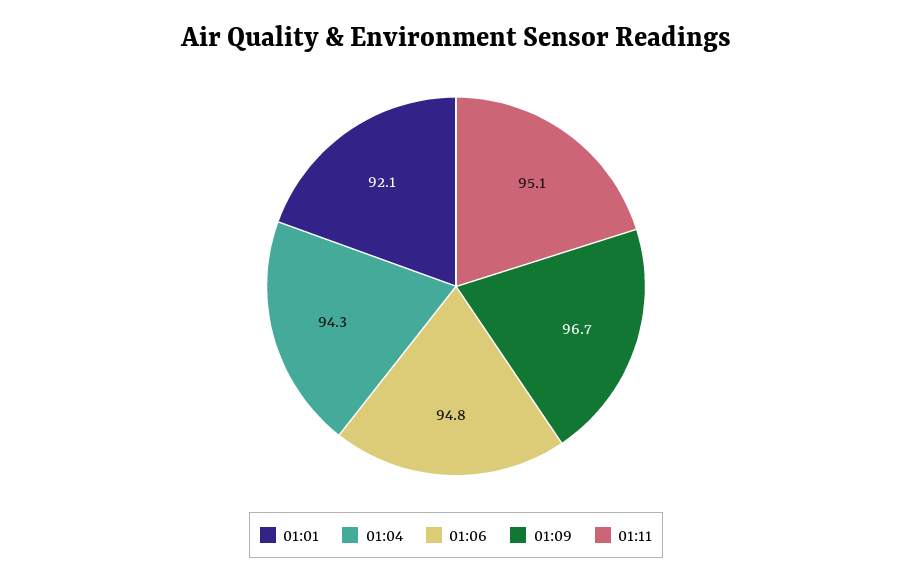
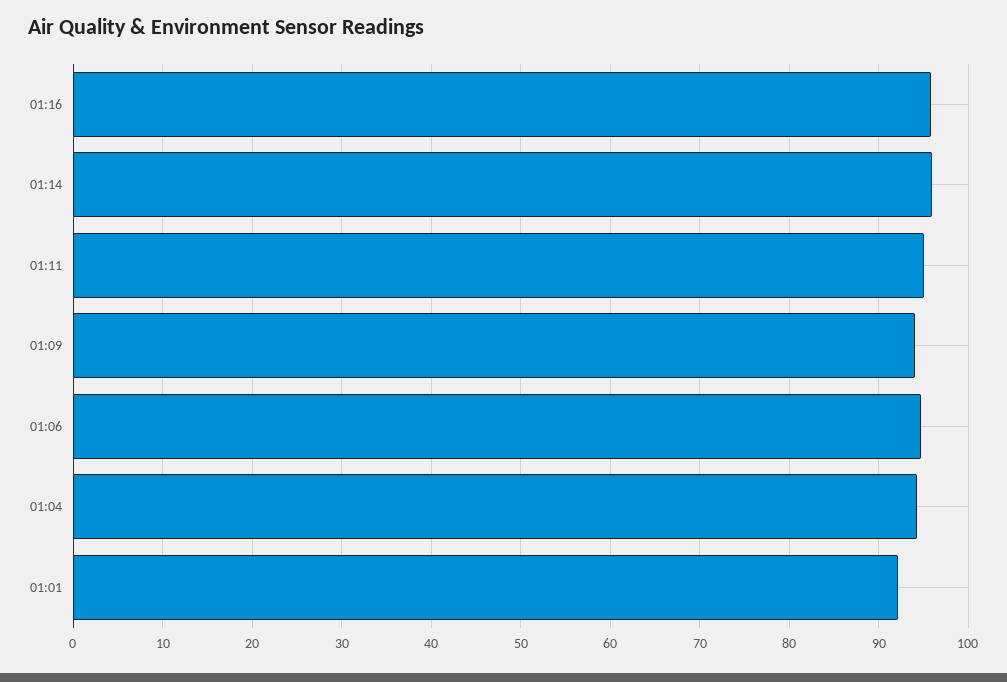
01:09: 96.7 -> 94
01:16: none -> 96
01:14: none -> 96

